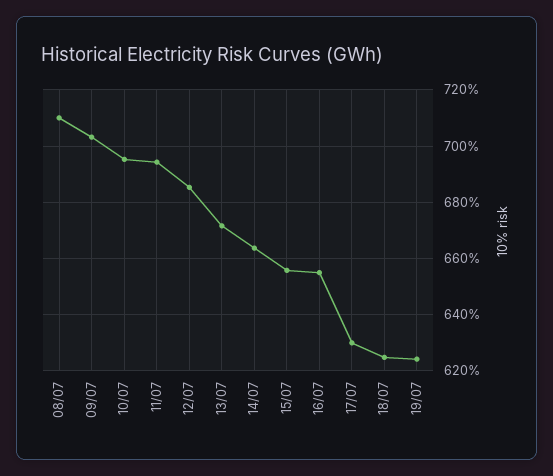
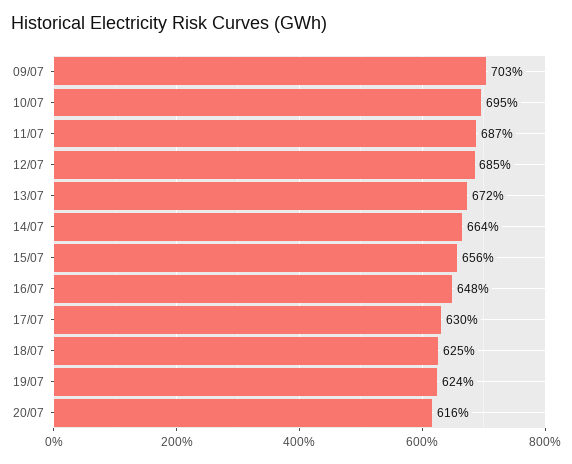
08/07: 710 -> none
11/07: 695 -> 687
16/07: 655 -> 648
20/07: none -> 616

